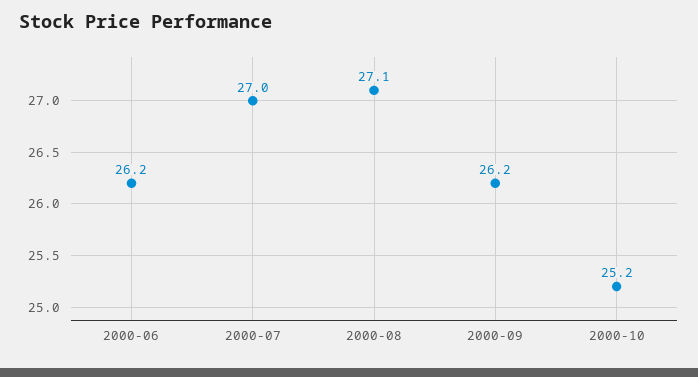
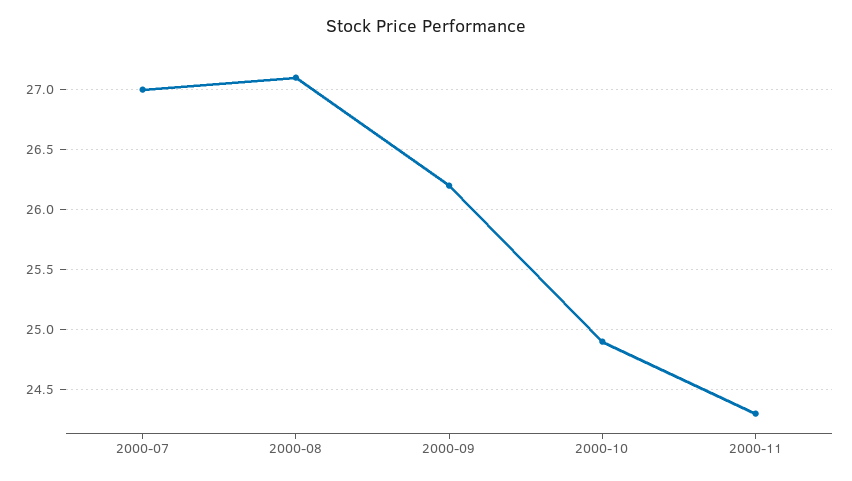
2000-06: 26.2 -> none
2000-10: 25.2 -> 24.9
2000-11: none -> 24.3

